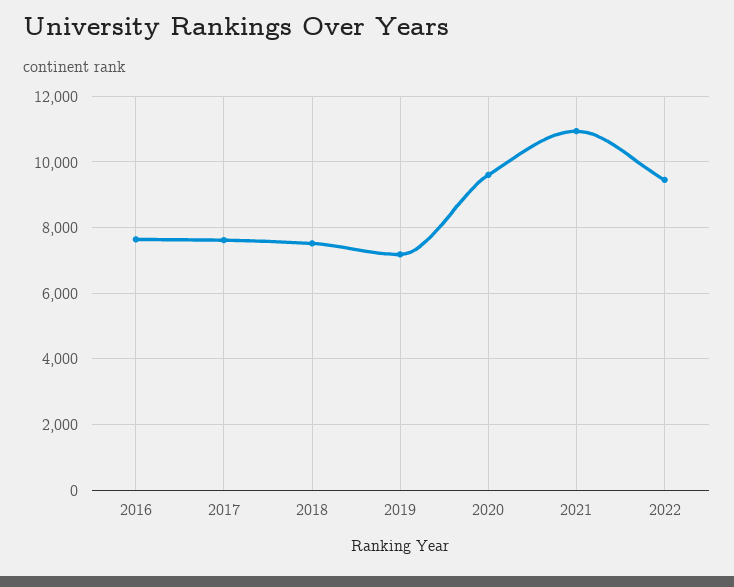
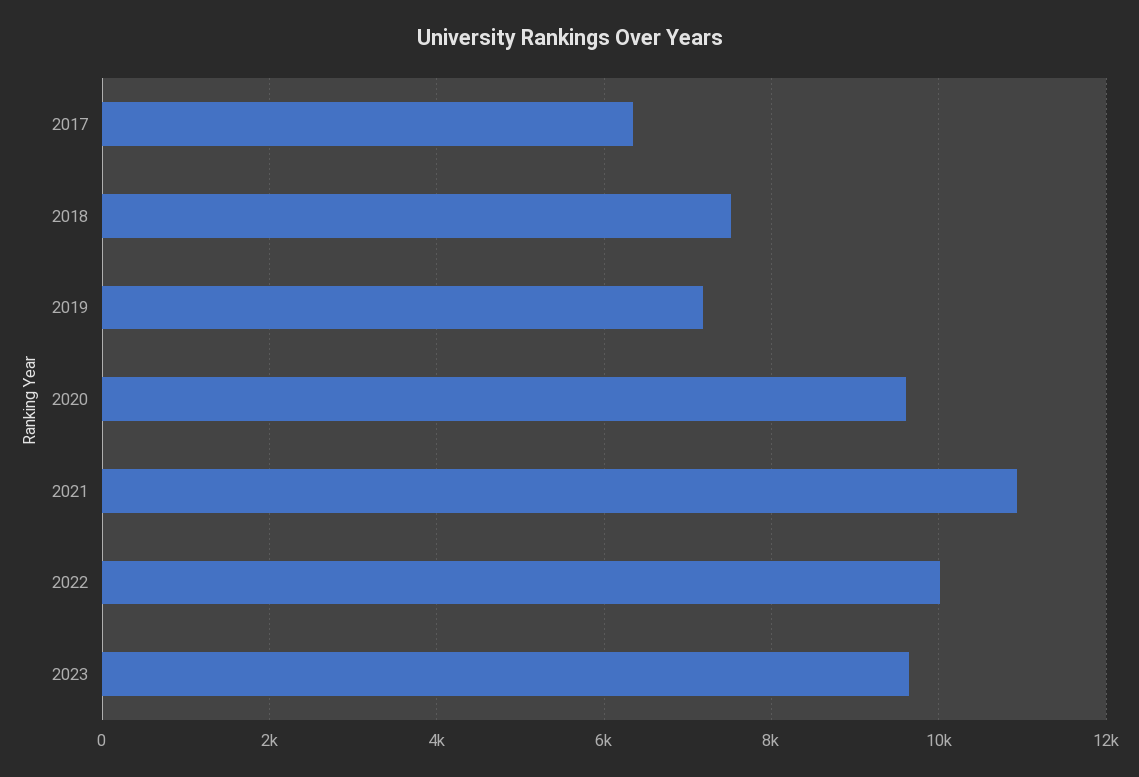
2016: 7600 -> none
2017: 7600 -> 6400
2022: 9400 -> 10000
2023: none -> 9600

